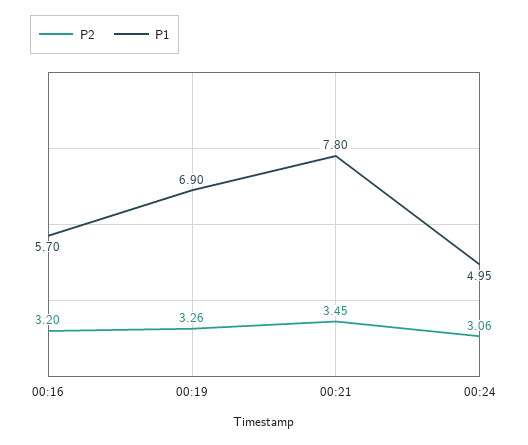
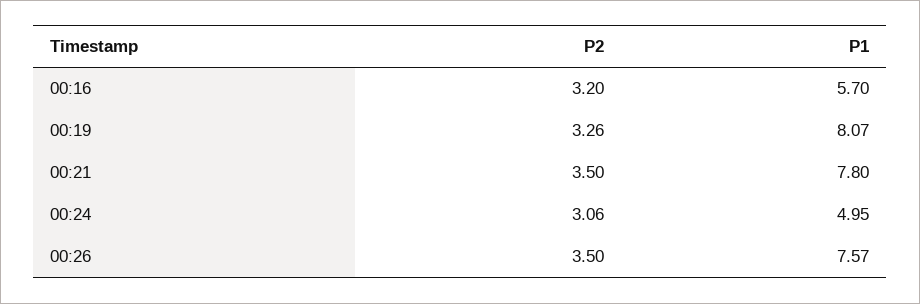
P1, 00:19: 6.9 -> 8.07
P2, 00:21: 3.45 -> 3.5
P2, 00:26: none -> 3.5
P1, 00:26: none -> 7.57

